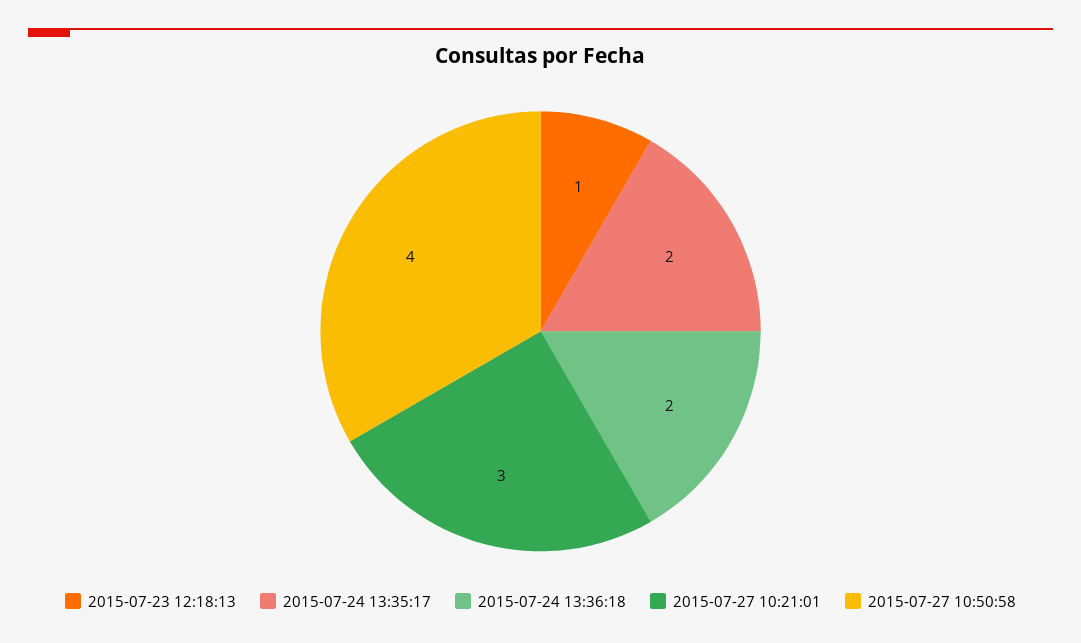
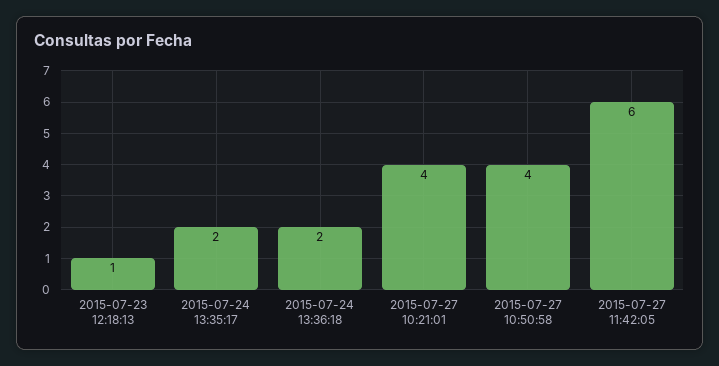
2015-07-27 10:21:01: 3 -> 4
2015-07-27 11:42:05: none -> 6

